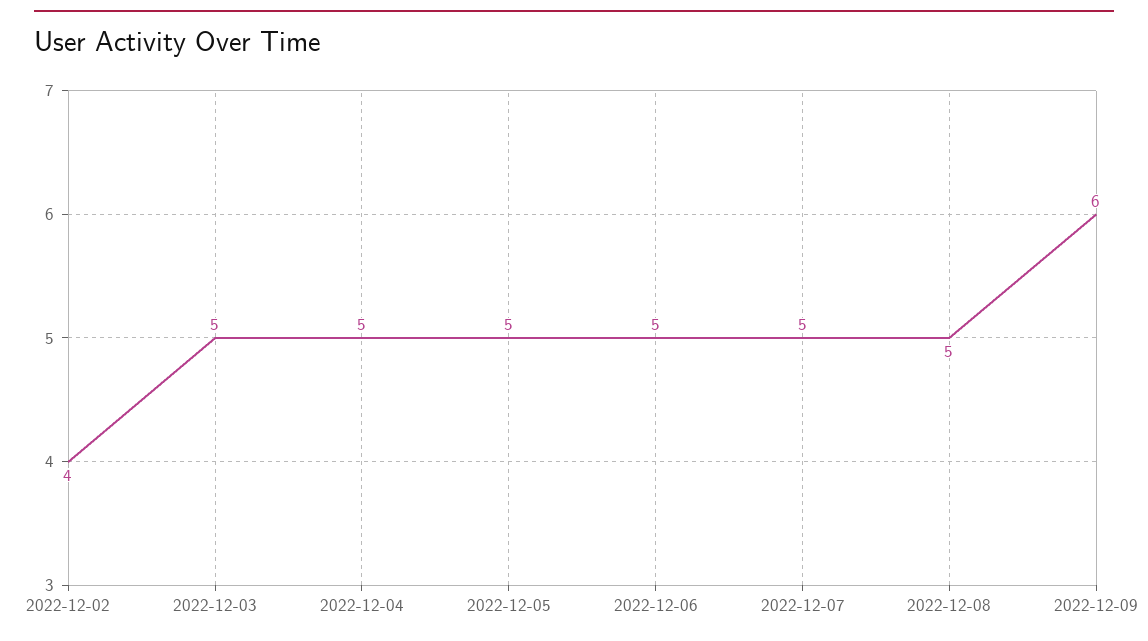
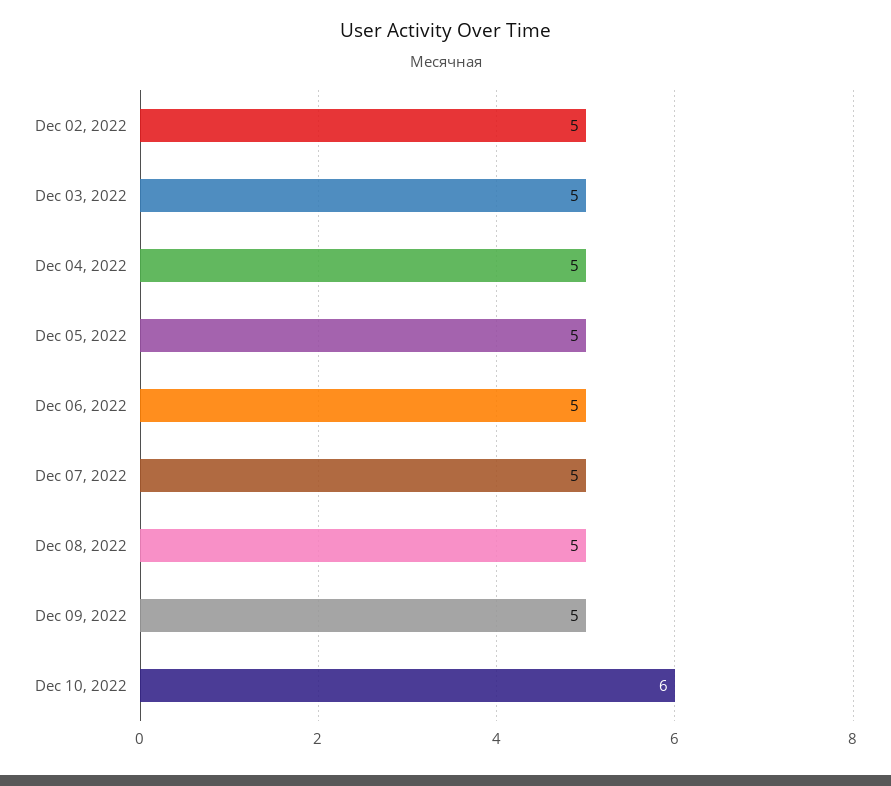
2022-12-02: 4 -> 5
2022-12-09: 6 -> 5
Dec 10, 2022: none -> 6

